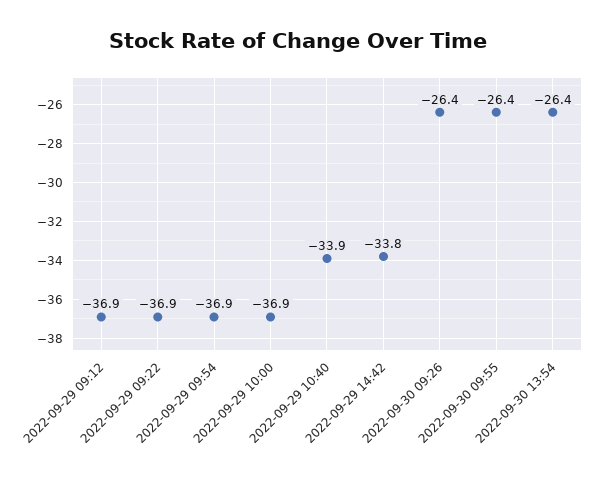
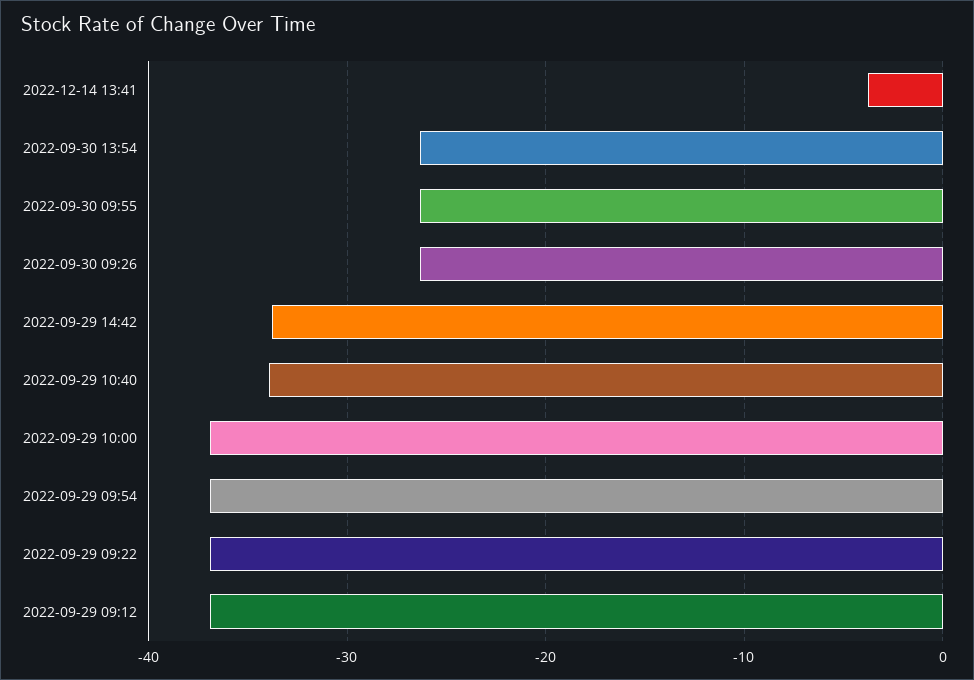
2022-12-14 13:41: none -> -4

